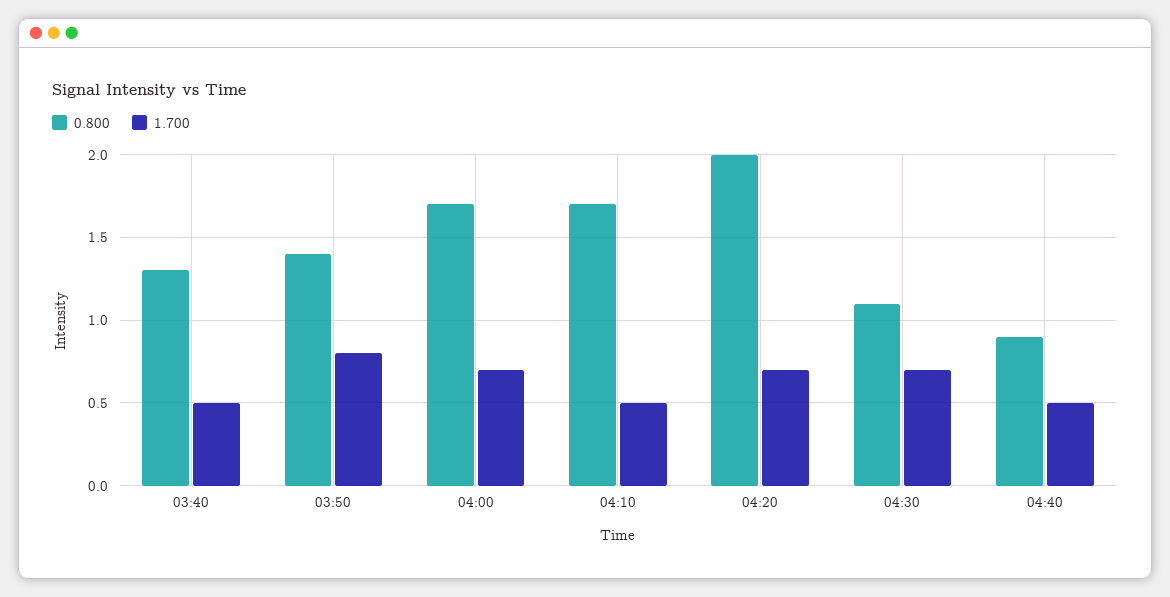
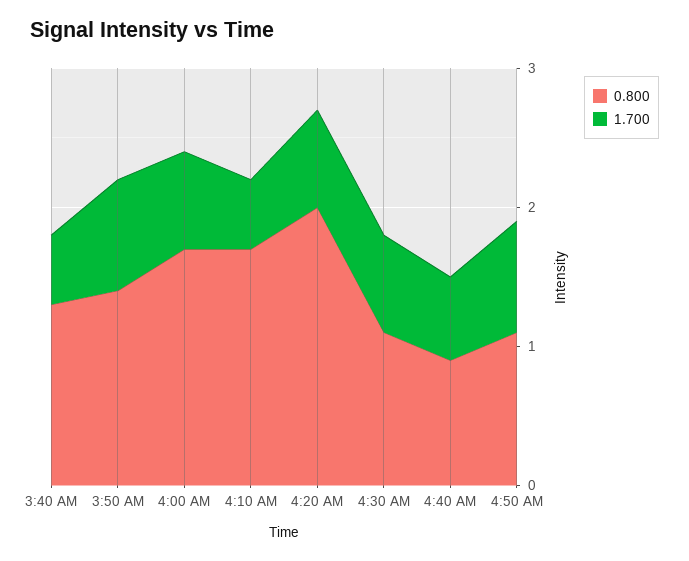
1.700, 04:40: 0.5 -> 0.6
0.800, 4:50 AM: none -> 1.1
1.700, 4:50 AM: none -> 0.8

